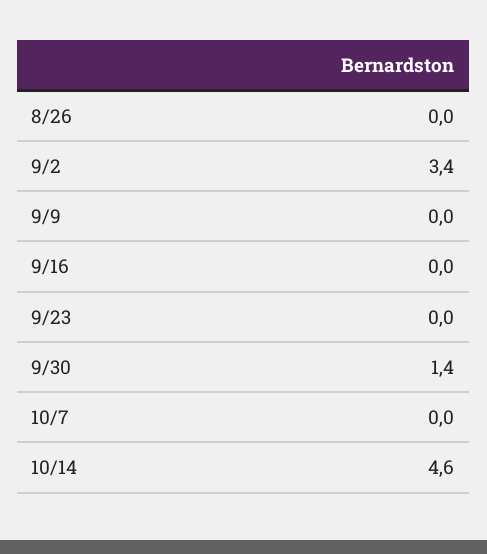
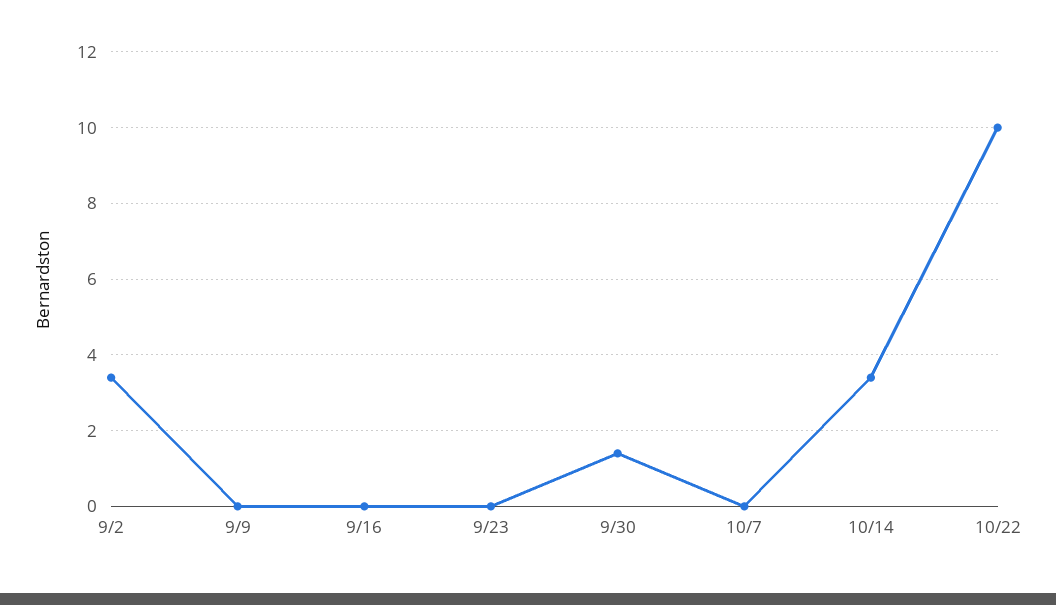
8/26: 0 -> none
10/14: 4.6 -> 3.5
10/22: none -> 10

